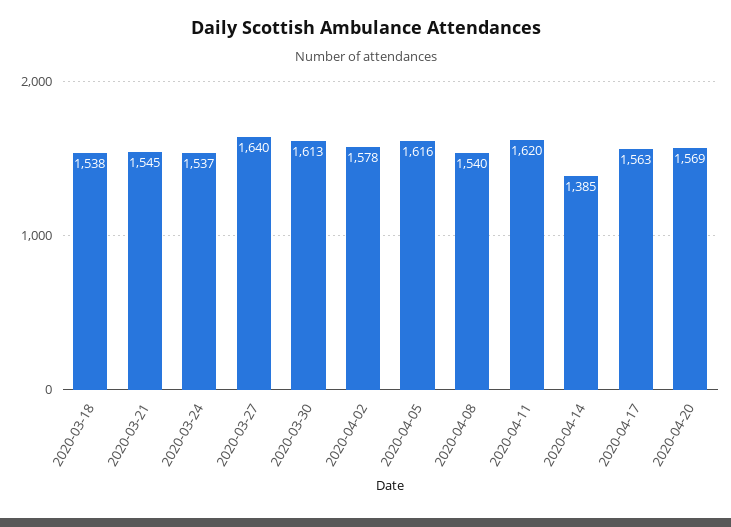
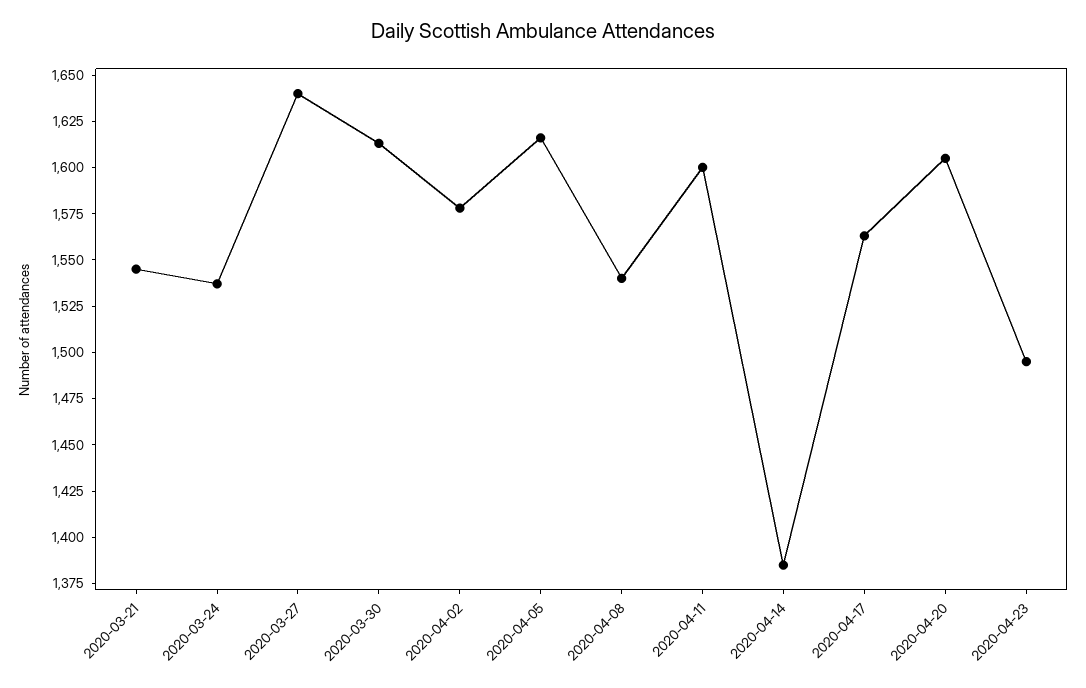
2020-03-18: 1538 -> none
2020-04-11: 1620 -> 1600
2020-04-20: 1569 -> 1605
2020-04-23: none -> 1495

